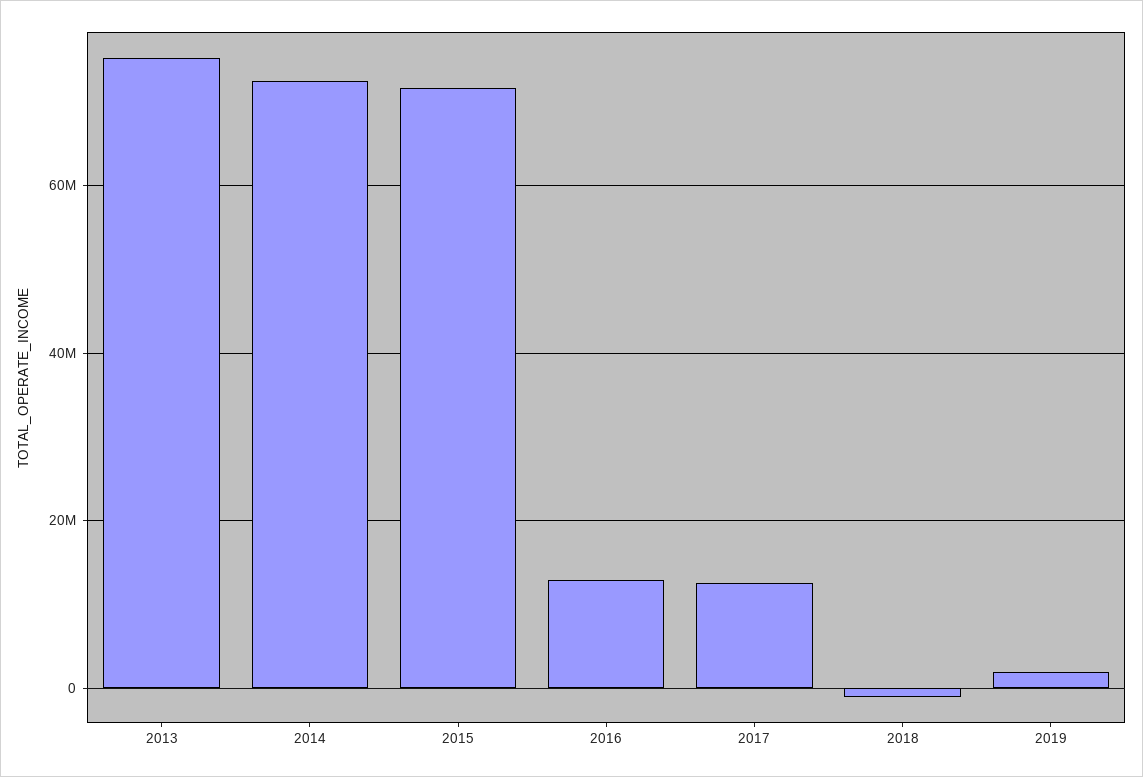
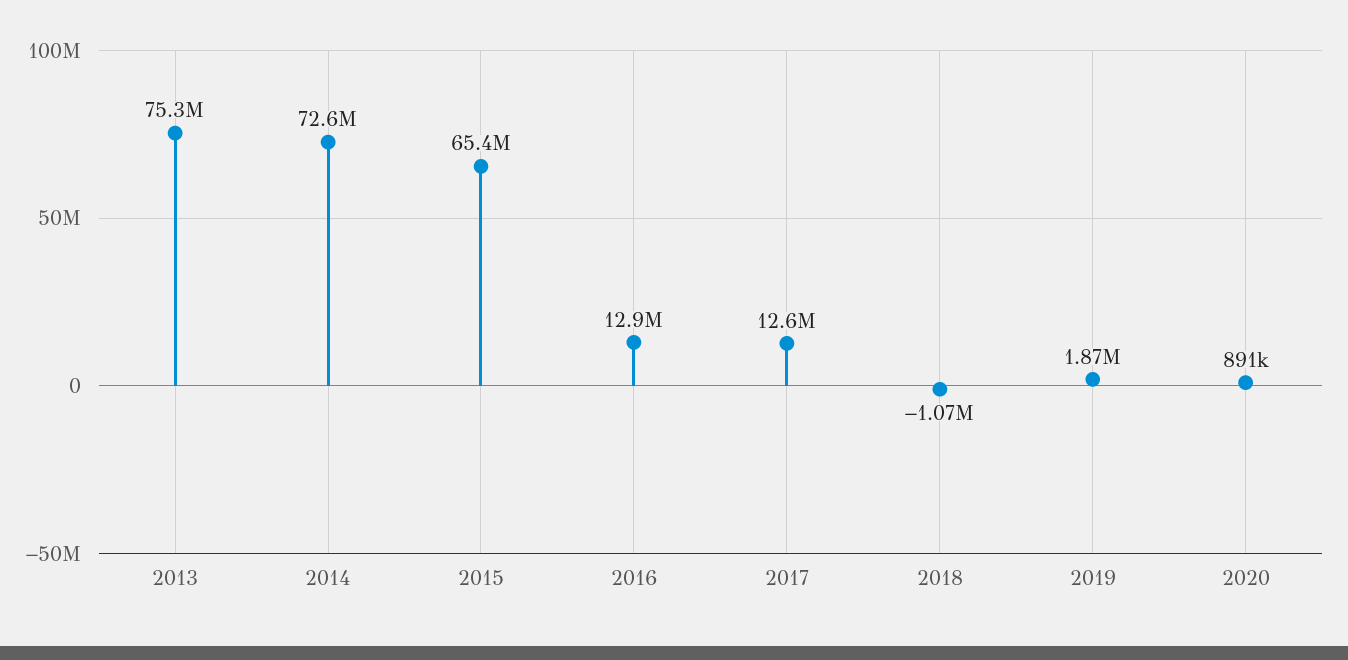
2015: 72000000 -> 65400000
2020: none -> 891000

